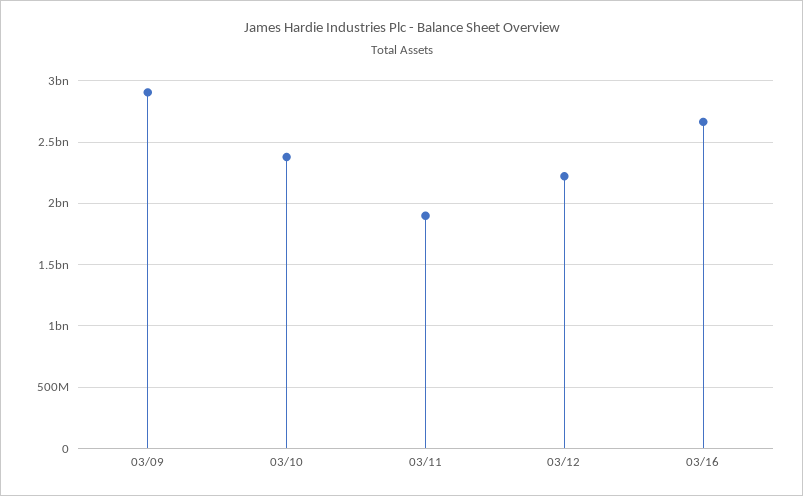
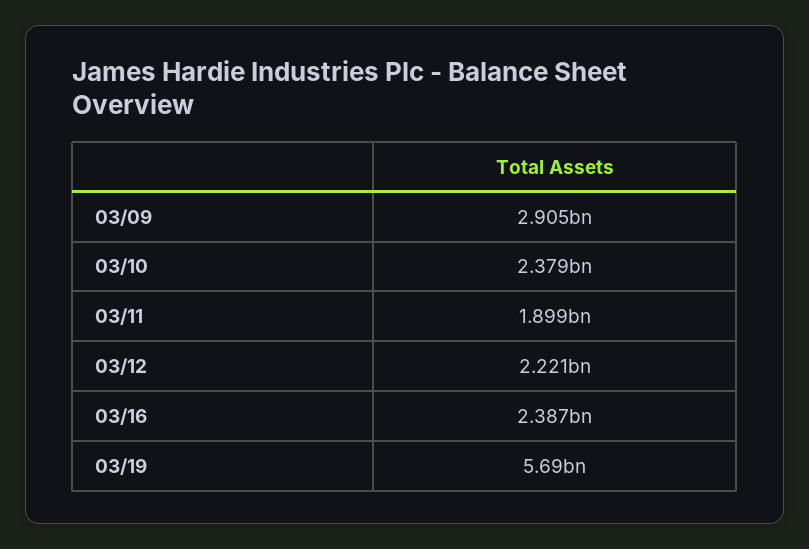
03/16: 2650000000 -> 2387000000
03/19: none -> 5690000000

